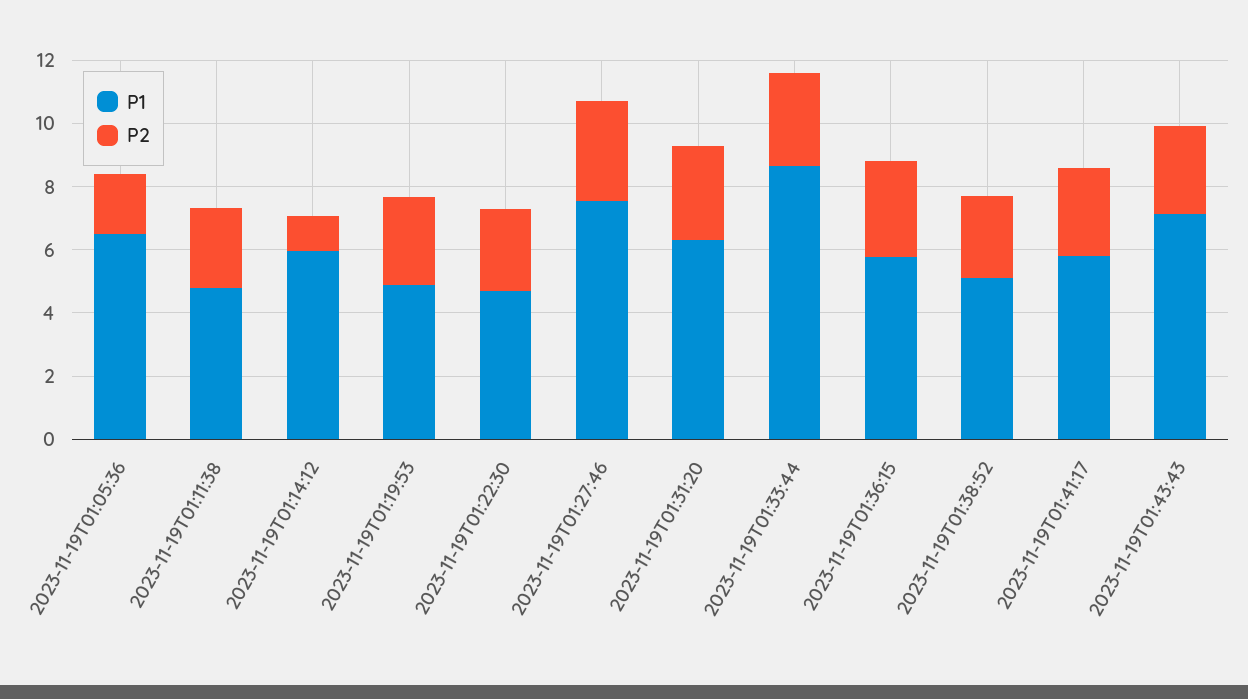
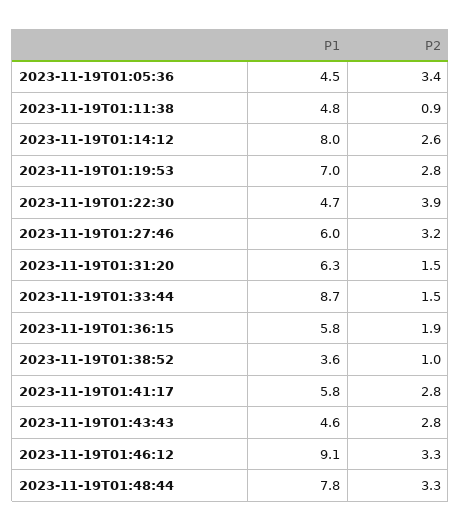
P1, 2023-11-19T01:05:36: 6.5 -> 4.5
P2, 2023-11-19T01:05:36: 2 -> 3.4
P2, 2023-11-19T01:11:38: 2.5 -> 0.9
P1, 2023-11-19T01:14:12: 6 -> 8
P2, 2023-11-19T01:14:12: 1 -> 2.6
P1, 2023-11-19T01:19:53: 5 -> 7
P2, 2023-11-19T01:22:30: 2.5 -> 3.9
P1, 2023-11-19T01:27:46: 7.5 -> 6
P2, 2023-11-19T01:31:20: 3 -> 1.5
P2, 2023-11-19T01:33:44: 3 -> 1.5
P2, 2023-11-19T01:36:15: 3 -> 1.9
P1, 2023-11-19T01:38:52: 5 -> 3.6
P2, 2023-11-19T01:38:52: 2.5 -> 1
P1, 2023-11-19T01:43:43: 7 -> 4.6
P1, 2023-11-19T01:46:12: none -> 9.1
P2, 2023-11-19T01:46:12: none -> 3.3
P1, 2023-11-19T01:48:44: none -> 7.8
P2, 2023-11-19T01:48:44: none -> 3.3

